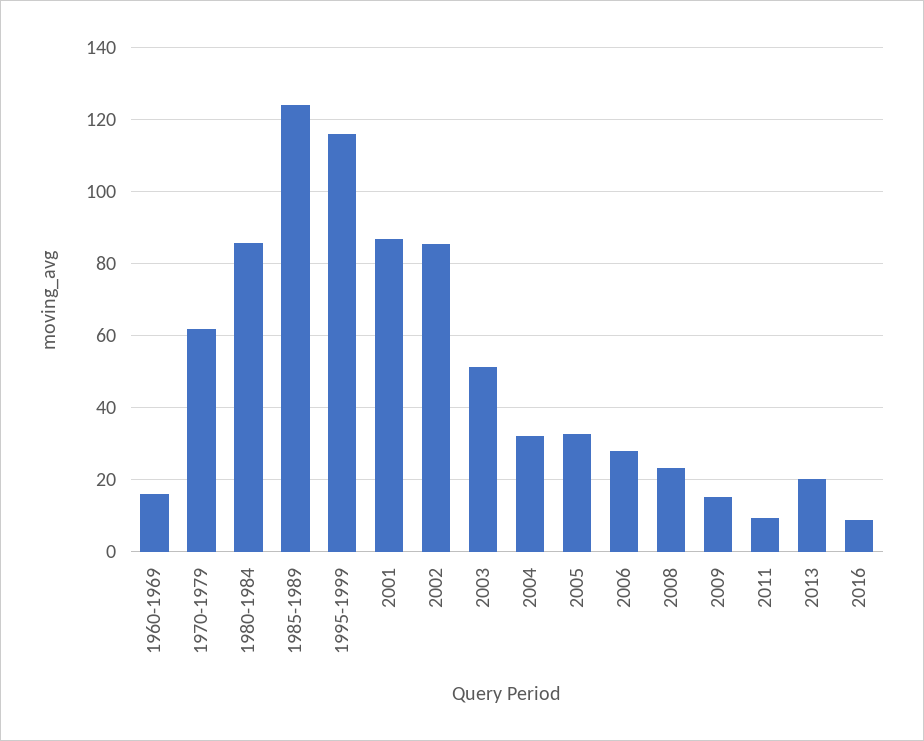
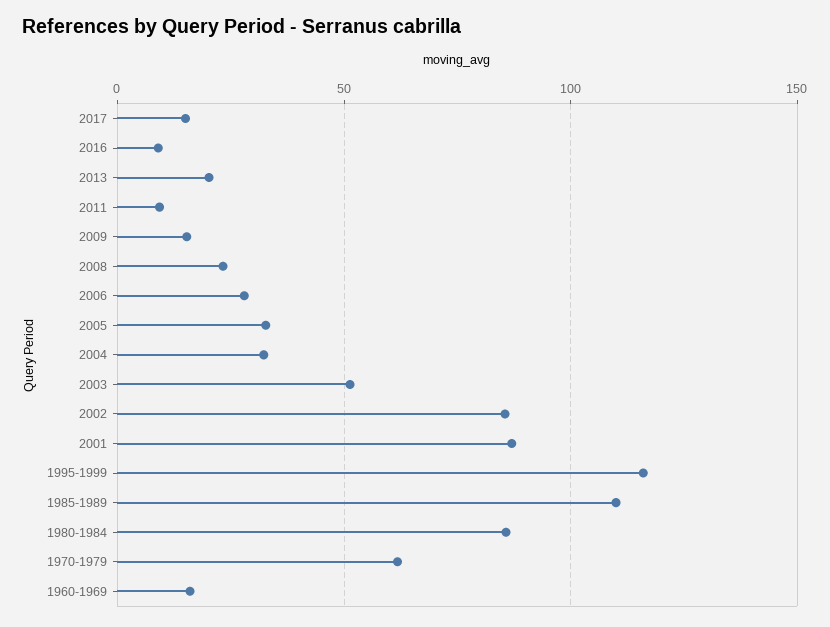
1985-1989: 124 -> 110
2017: none -> 15

